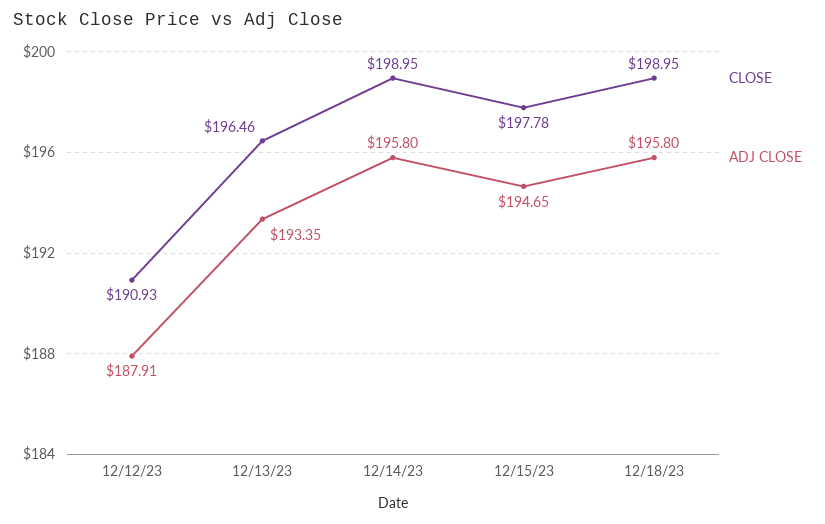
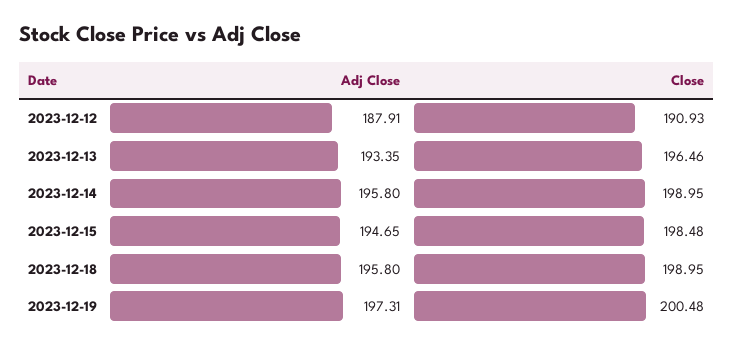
CLOSE, 12/15/23: 197.78 -> 198.48
ADJ CLOSE, 2023-12-19: none -> 197.31
CLOSE, 2023-12-19: none -> 200.48

